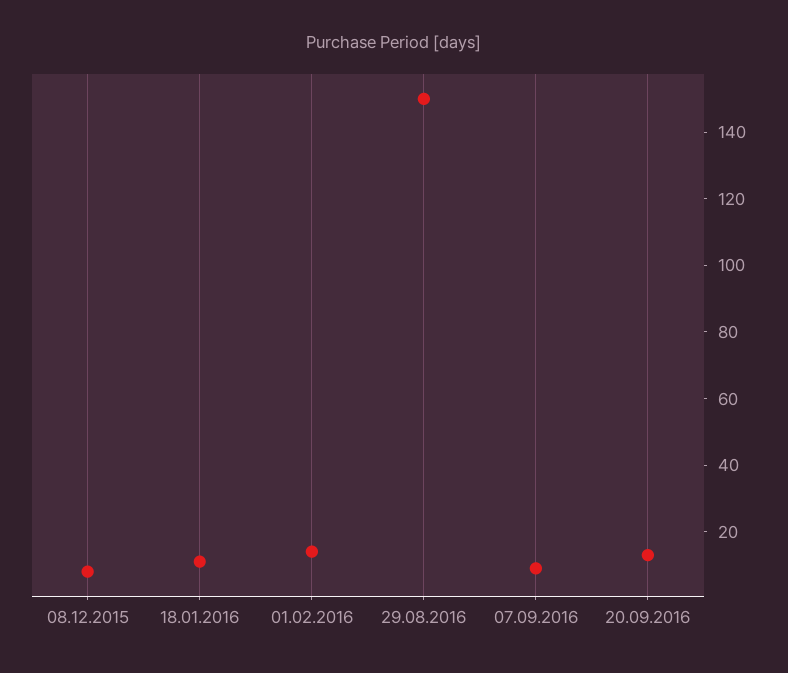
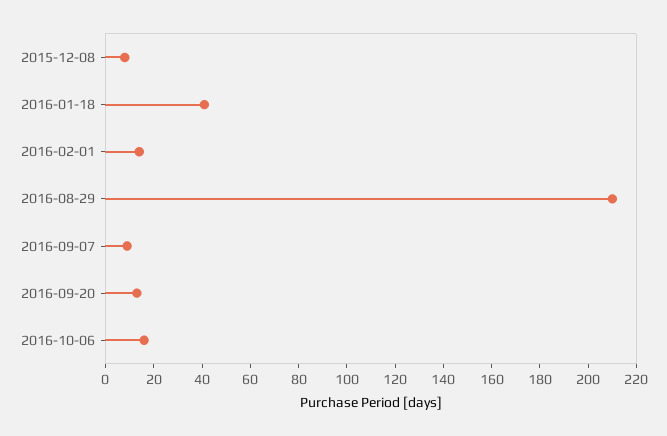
18.01.2016: 10 -> 40
29.08.2016: 150 -> 210
2016-10-06: none -> 15

